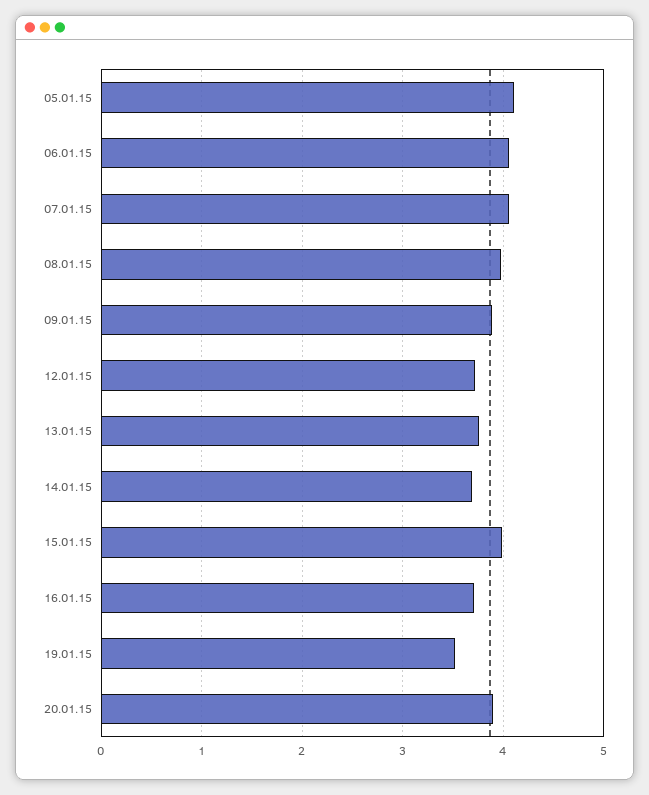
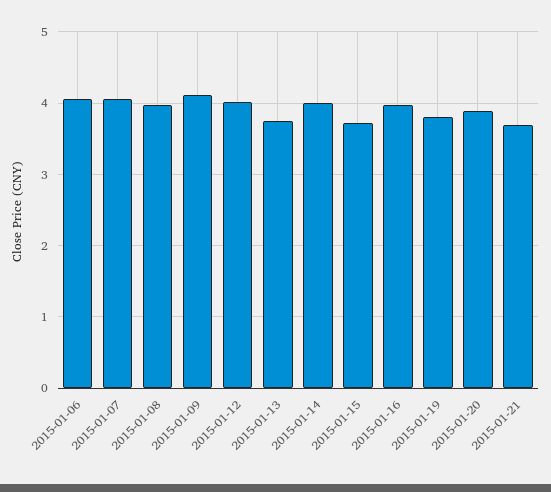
05.01.15: 4.1 -> none
09.01.15: 3.9 -> 4.1
12.01.15: 3.7 -> 4
14.01.15: 3.7 -> 4
15.01.15: 4 -> 3.7
16.01.15: 3.7 -> 4
19.01.15: 3.5 -> 3.8
2015-01-21: none -> 3.7

